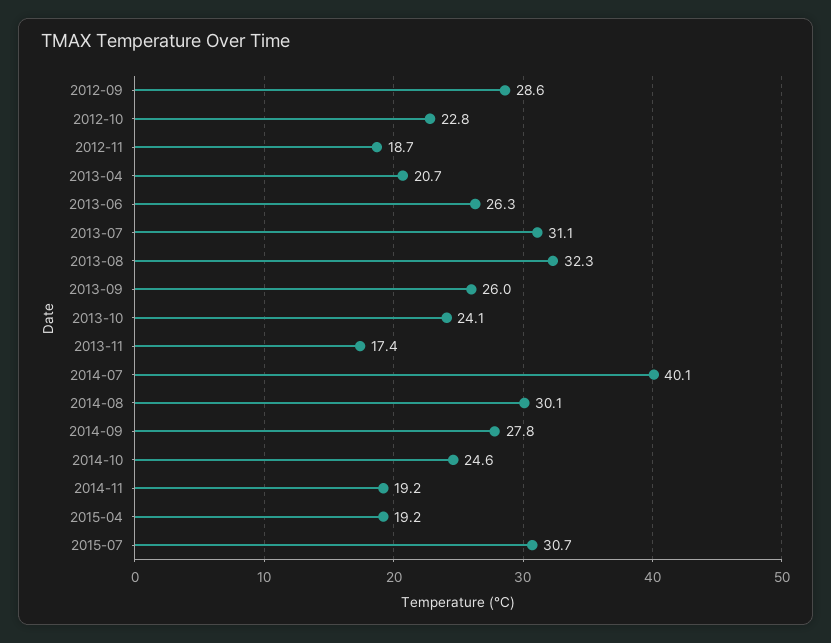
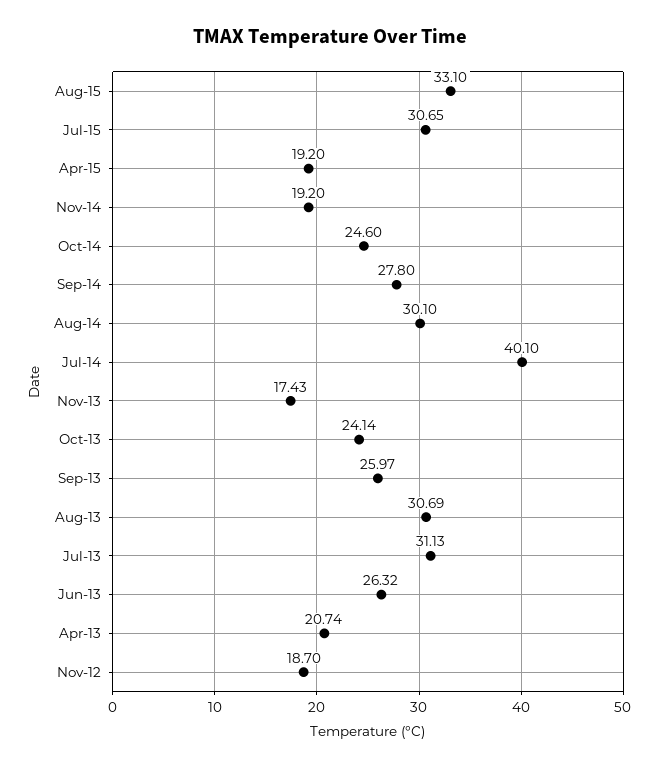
2012-09: 28.6 -> none
2012-10: 22.8 -> none
2013-08: 32.3 -> 30.69
Aug-15: none -> 33.1

